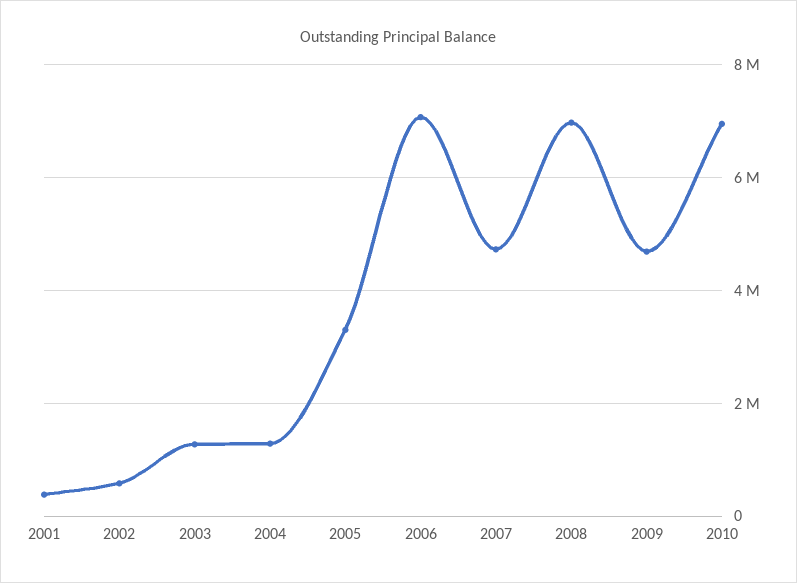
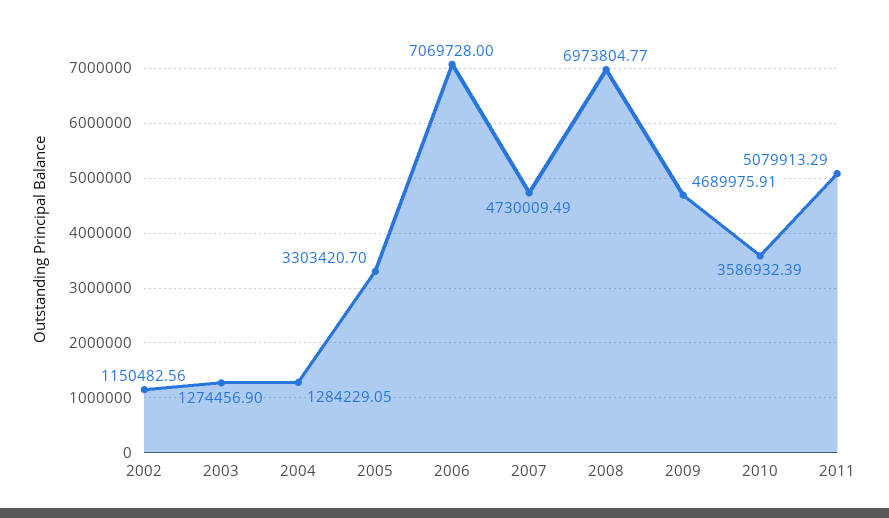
2001: 400000 -> none
2002: 600000 -> 1150482.56
2010: 7000000 -> 3586932.39
2011: none -> 5079913.29

